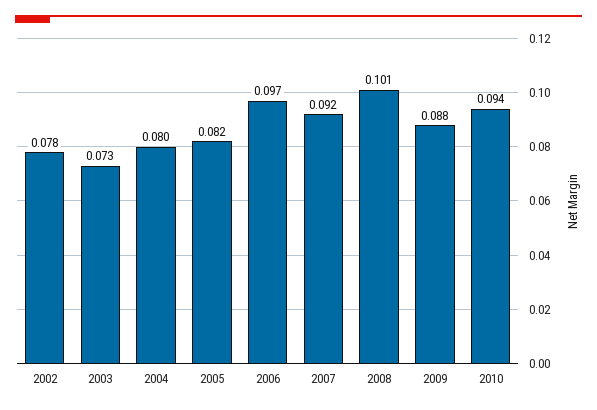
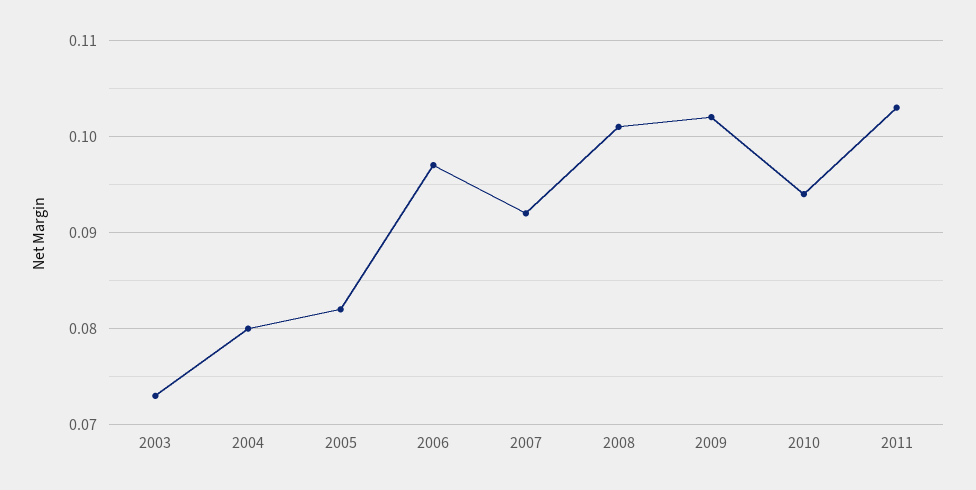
2002: 0.078 -> none
2009: 0.088 -> 0.102
2011: none -> 0.103

